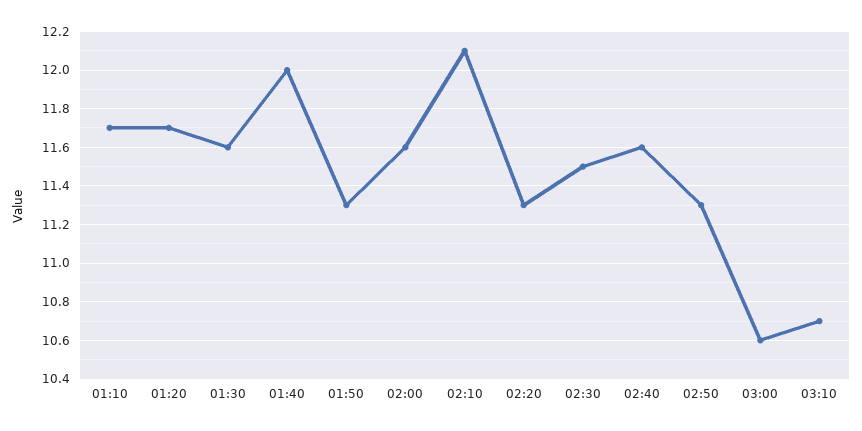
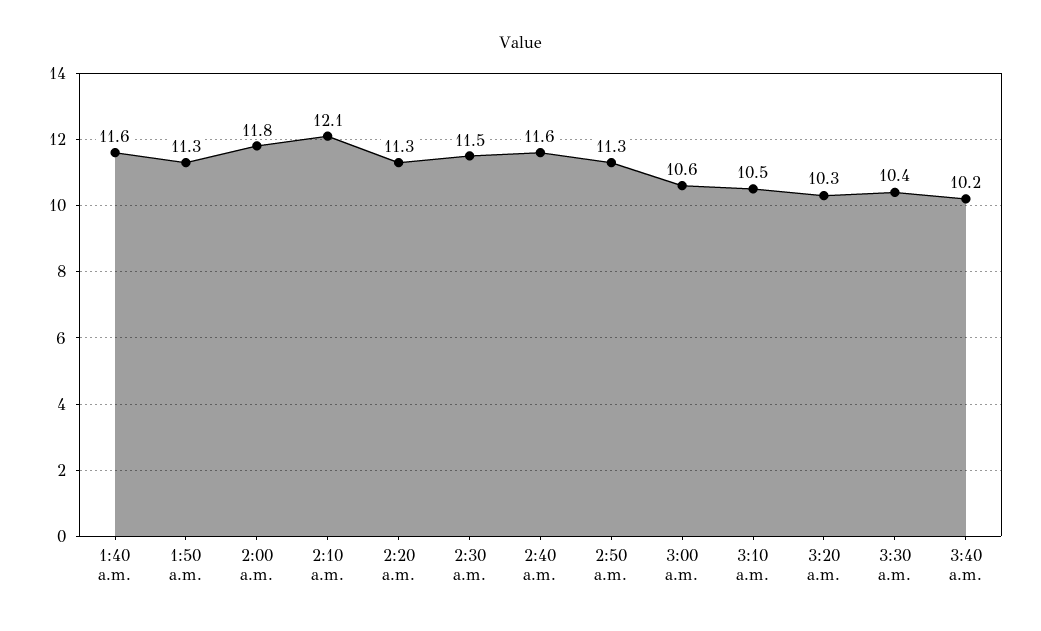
01:10: 11.7 -> none
01:20: 11.7 -> none
01:30: 11.6 -> none
01:40: 12 -> 11.6
02:00: 11.6 -> 11.8
03:10: 10.7 -> 10.5
3:20 a.m.: none -> 10.3
3:30 a.m.: none -> 10.4
3:40 a.m.: none -> 10.2

